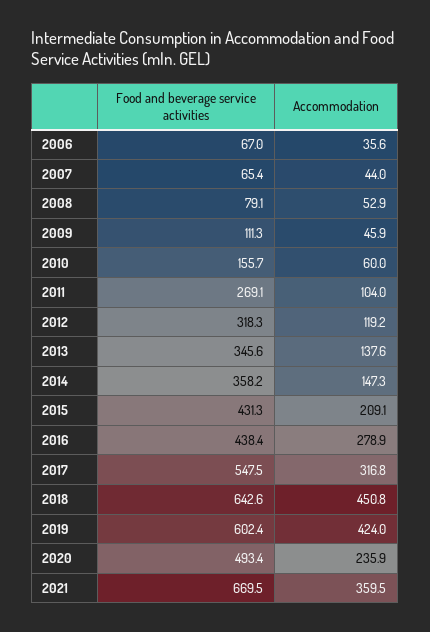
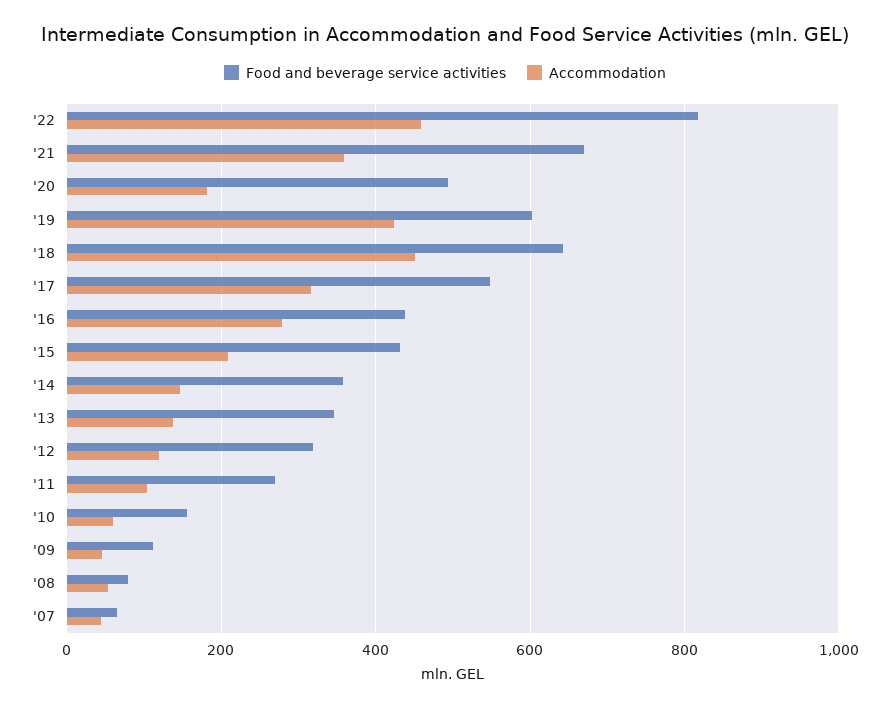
Food and beverage service activities, 2006: 67 -> none
Accommodation, 2006: 35.6 -> none
Accommodation, 2020: 235.9 -> 180
Food and beverage service activities, '22: none -> 820
Accommodation, '22: none -> 460

